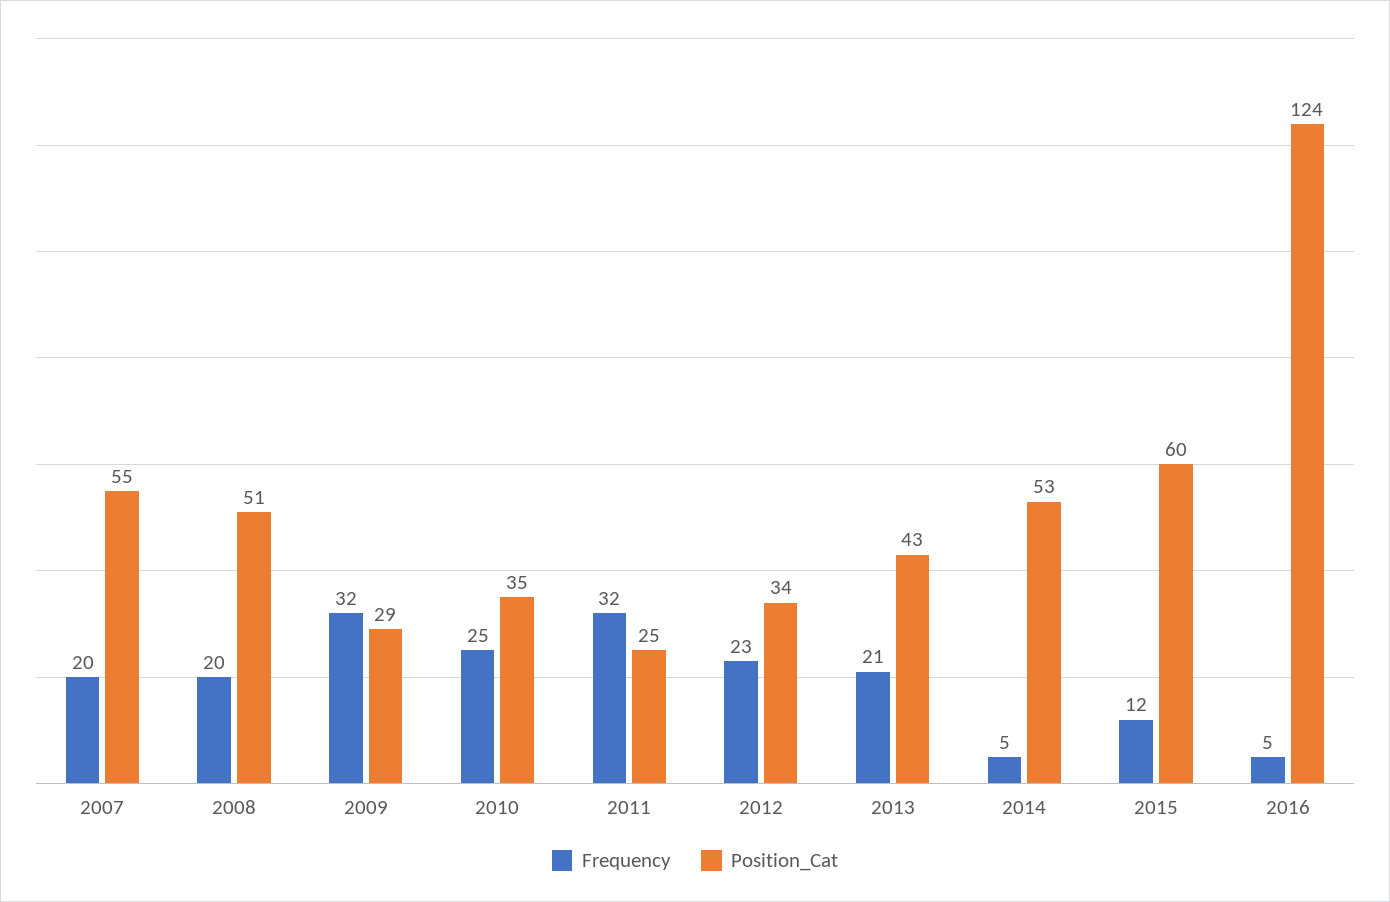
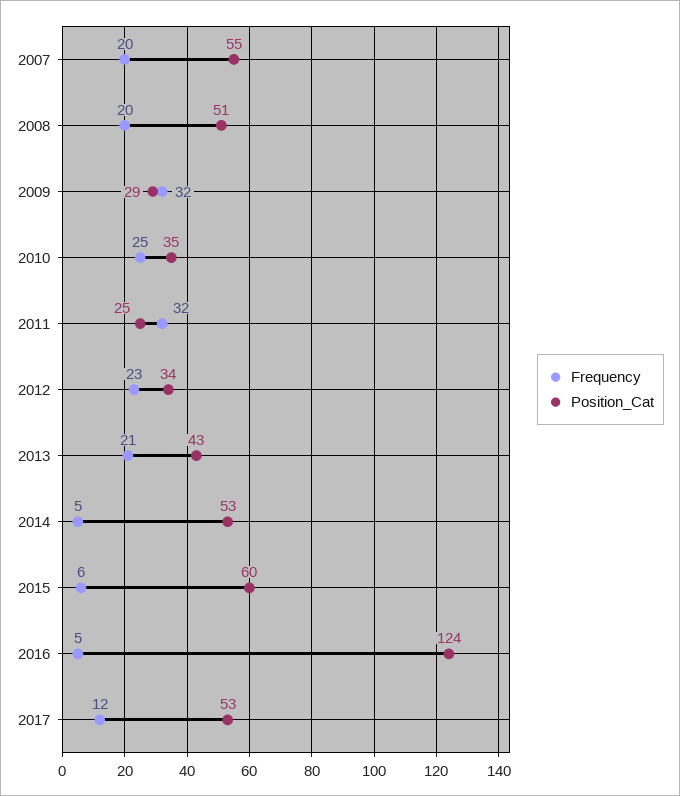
Frequency, 2015: 12 -> 6
Frequency, 2017: none -> 12
Position_Cat, 2017: none -> 53

